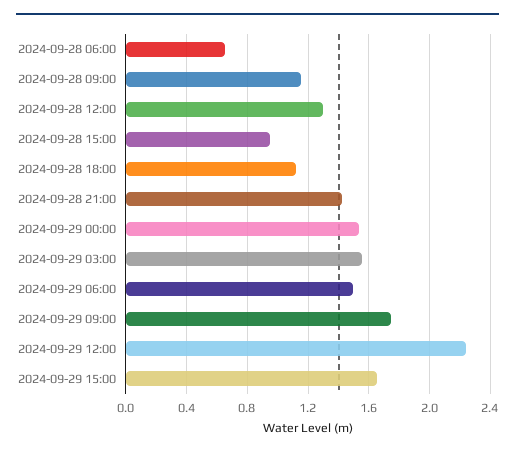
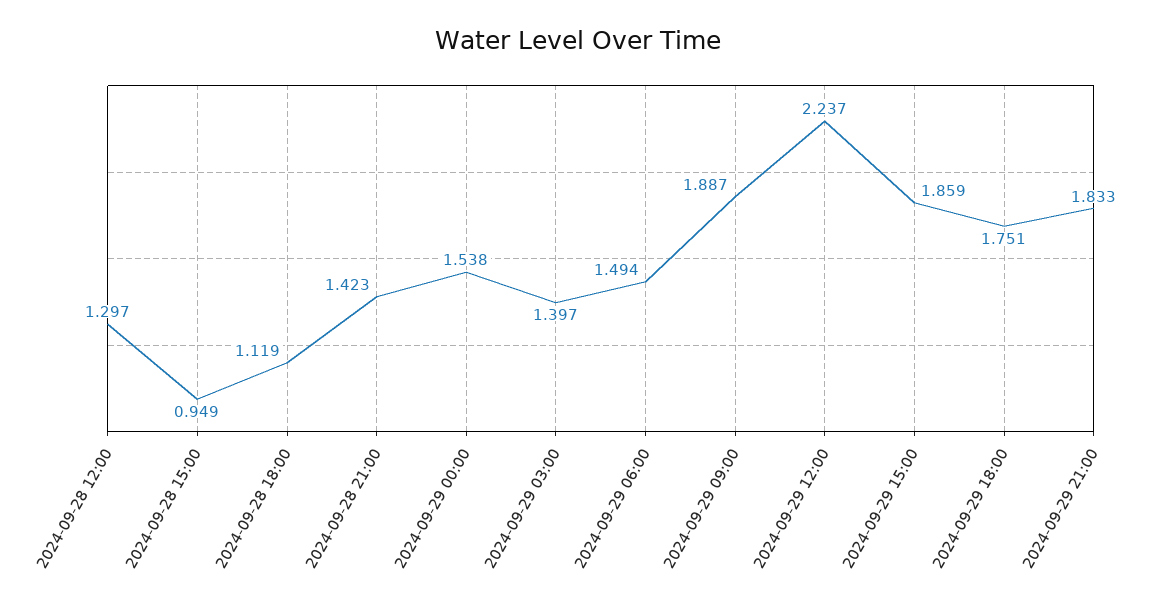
2024-09-28 06:00: 0.65 -> none
2024-09-28 09:00: 1.15 -> none
2024-09-29 03:00: 1.55 -> 1.397
2024-09-29 09:00: 1.75 -> 1.887
2024-09-29 15:00: 1.65 -> 1.859
2024-09-29 18:00: none -> 1.751
2024-09-29 21:00: none -> 1.833

